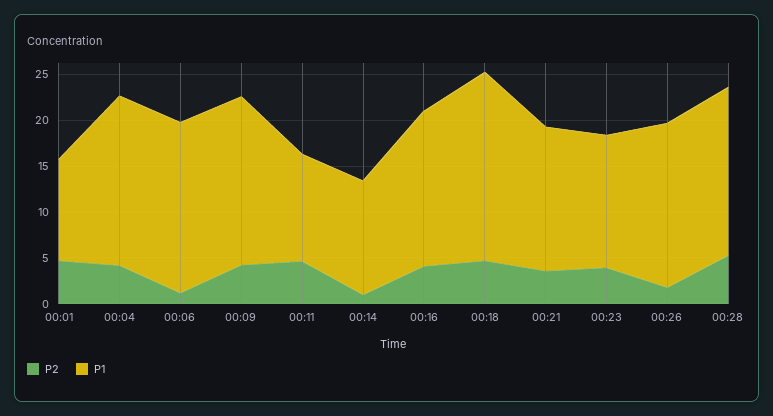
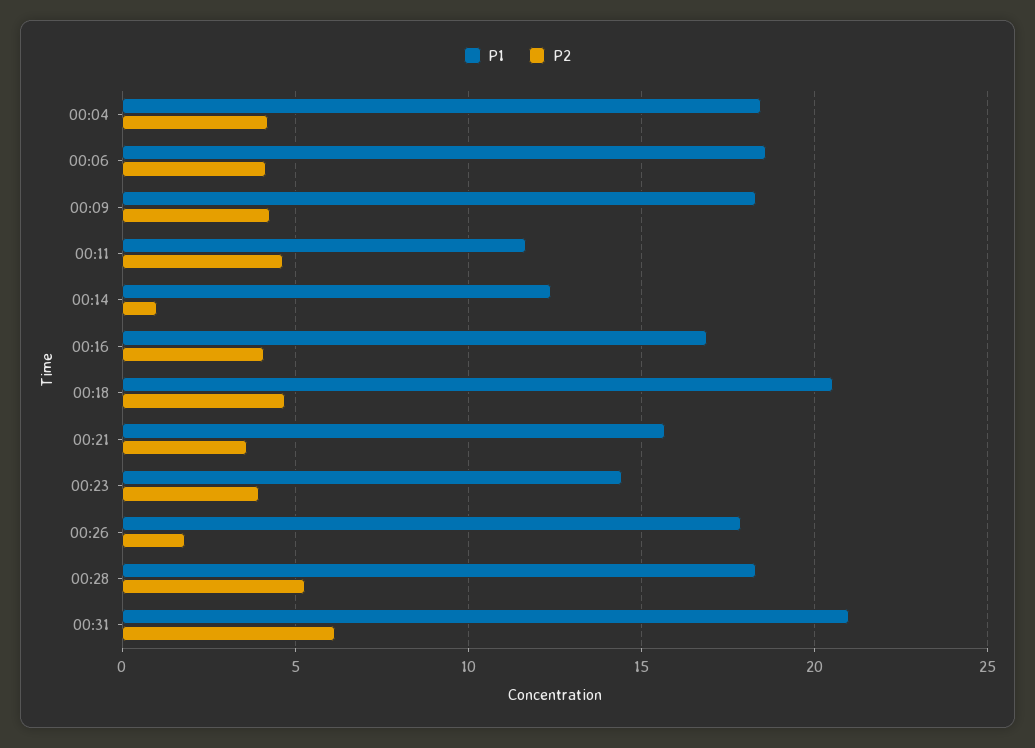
P2, 00:01: 5 -> none
P1, 00:01: 11 -> none
P2, 00:06: 1 -> 4
P1, 00:31: none -> 21
P2, 00:31: none -> 6

